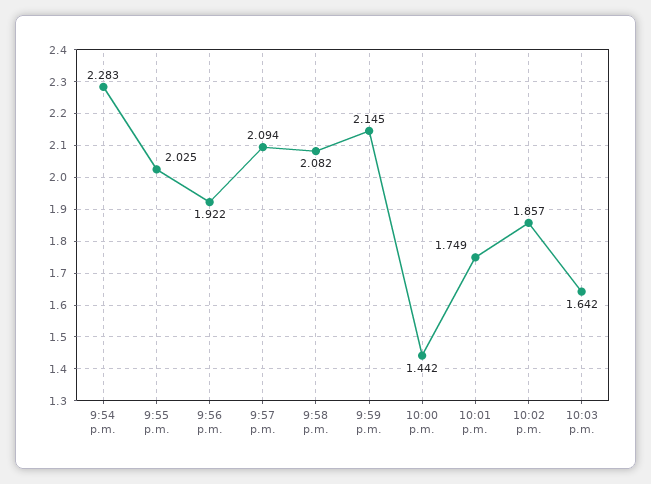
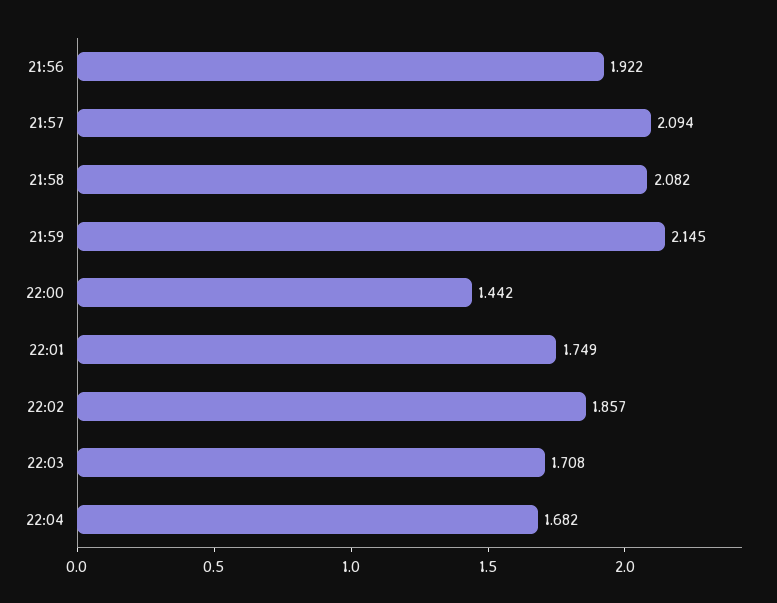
9:54 p.m.: 2.283 -> none
9:55 p.m.: 2.025 -> none
10:03 p.m.: 1.642 -> 1.708
22:04: none -> 1.682

